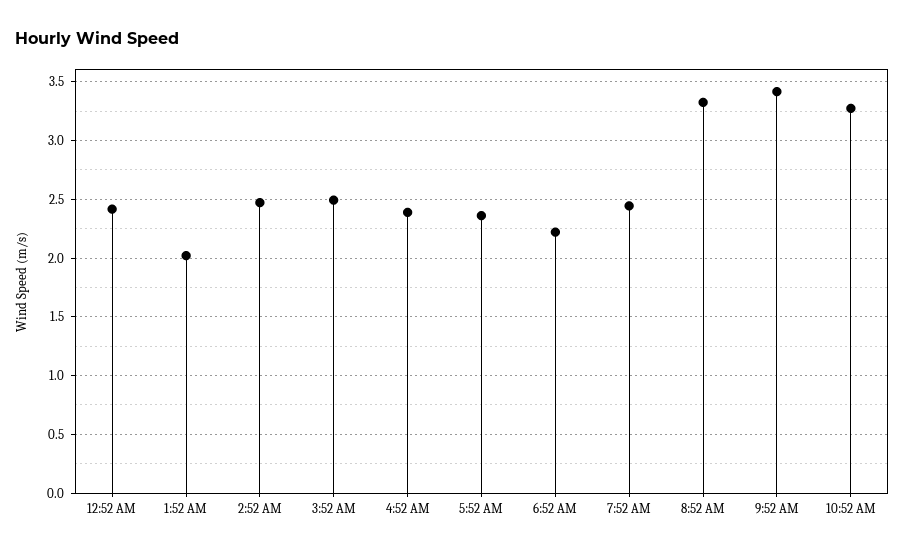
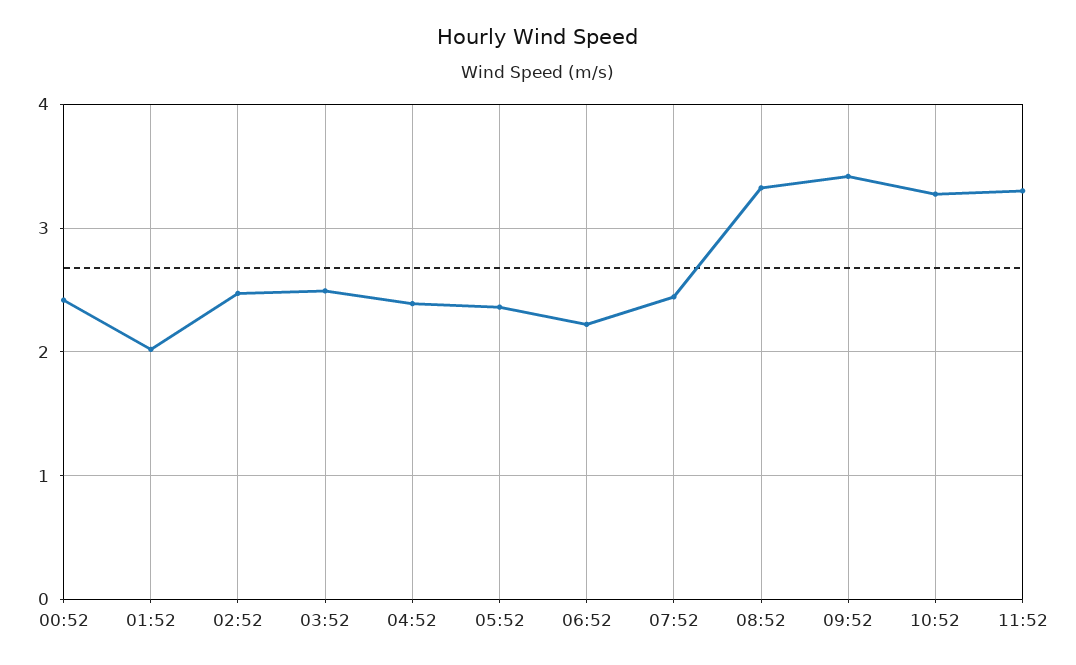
11:52: none -> 3.3

